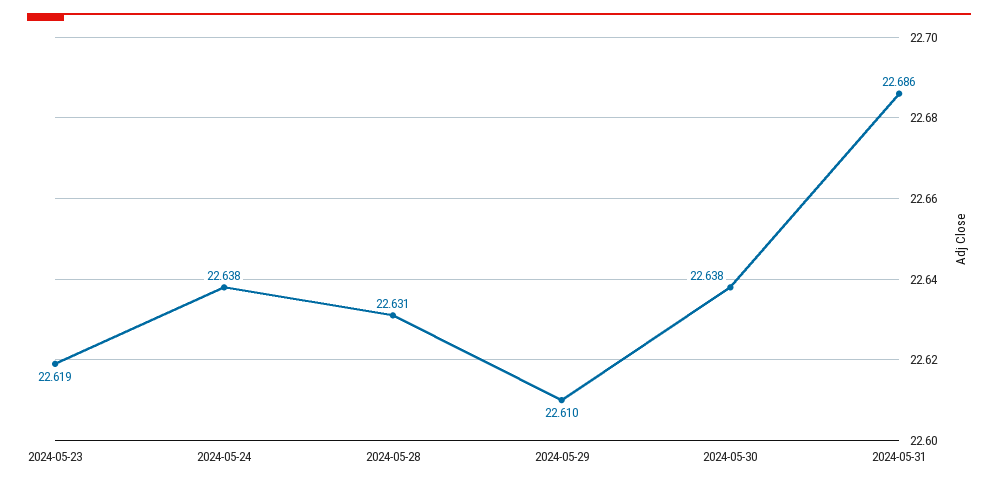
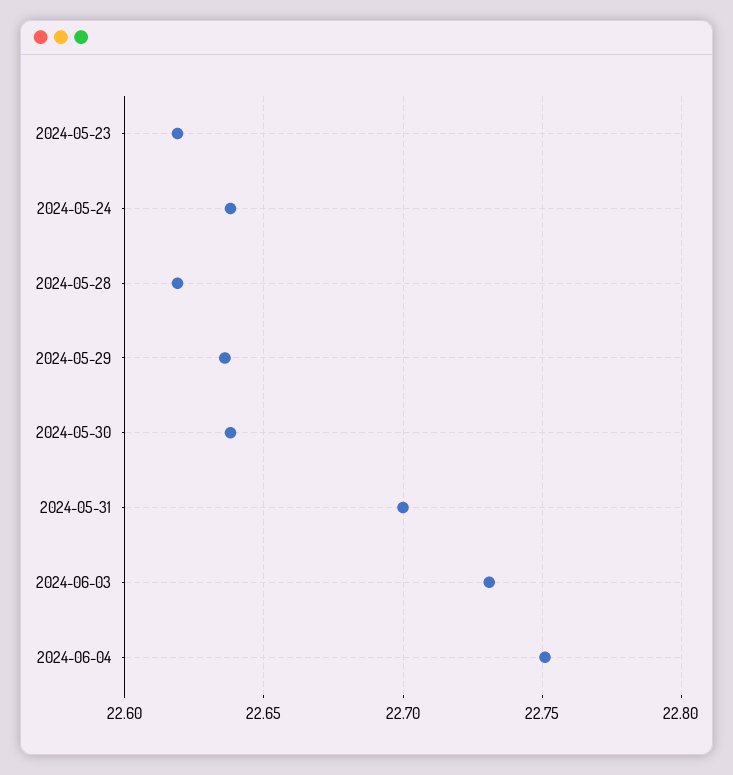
2024-05-28: 22.631 -> 22.62
2024-05-29: 22.61 -> 22.635
2024-05-31: 22.686 -> 22.7
2024-06-03: none -> 22.73
2024-06-04: none -> 22.75

